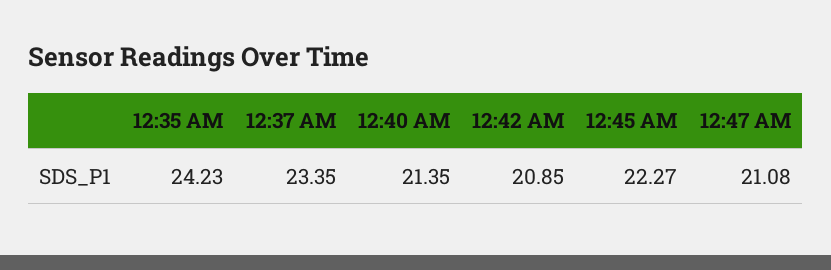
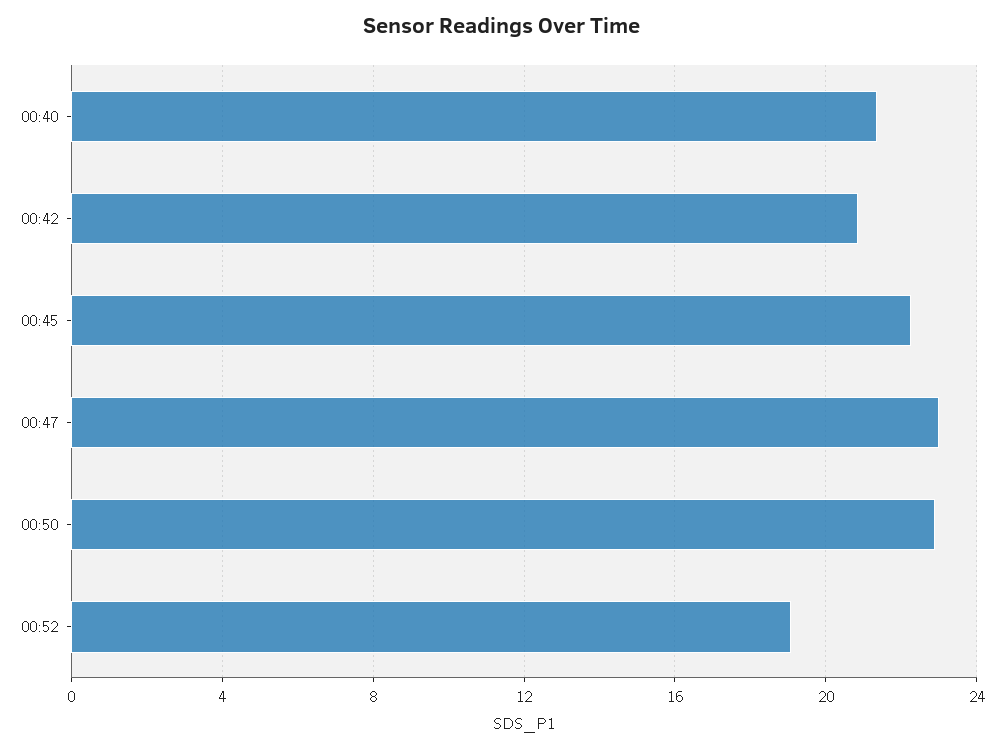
12:35 AM: 24.23 -> none
12:37 AM: 23.35 -> none
12:47 AM: 21.08 -> 23
00:50: none -> 23
00:52: none -> 19

